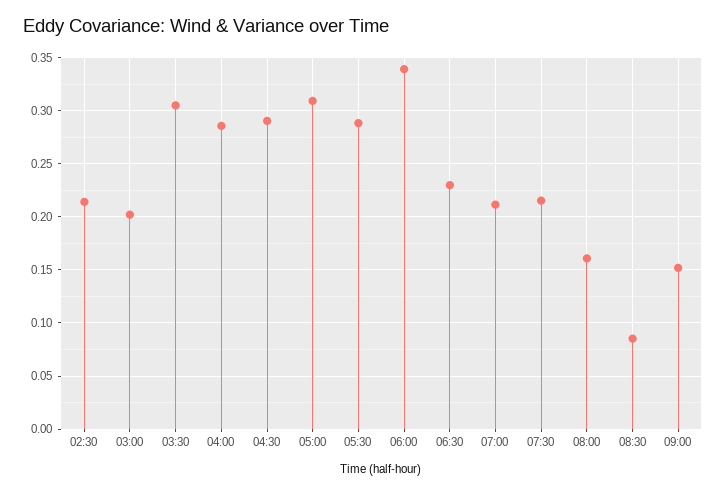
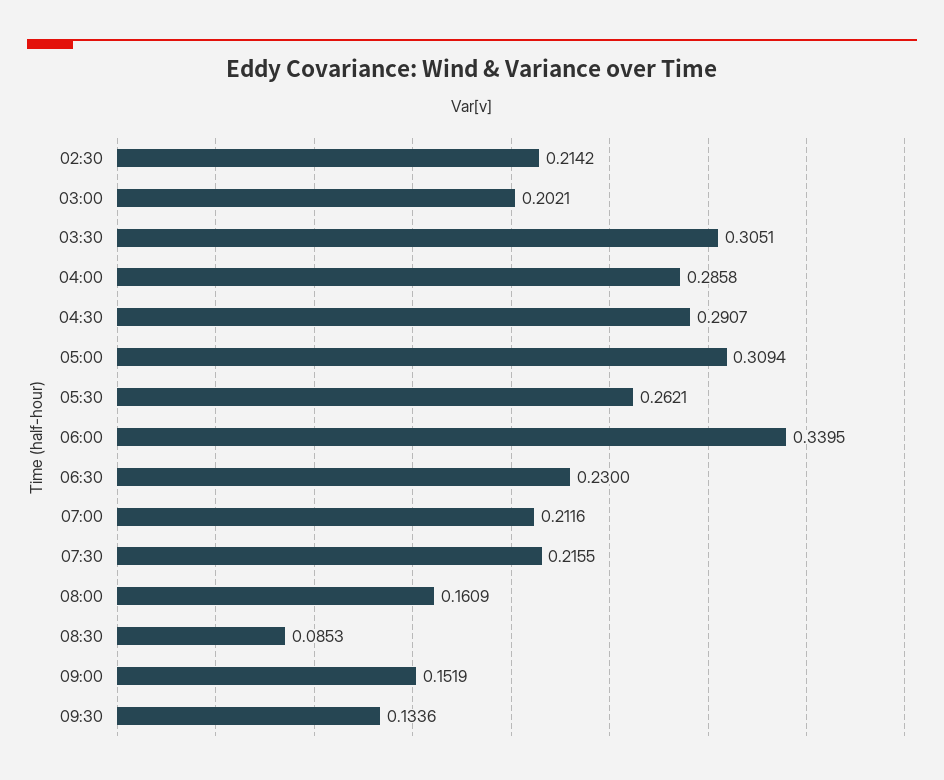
05:30: 0.29 -> 0.2621
09:30: none -> 0.1336

